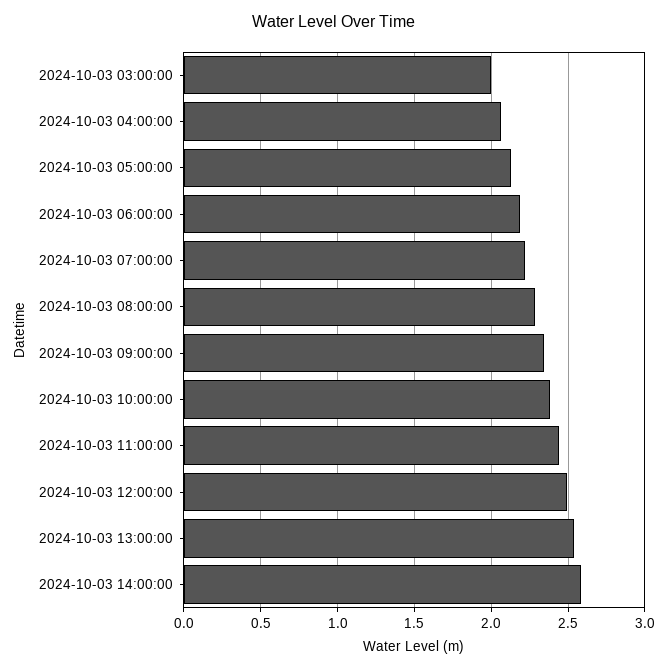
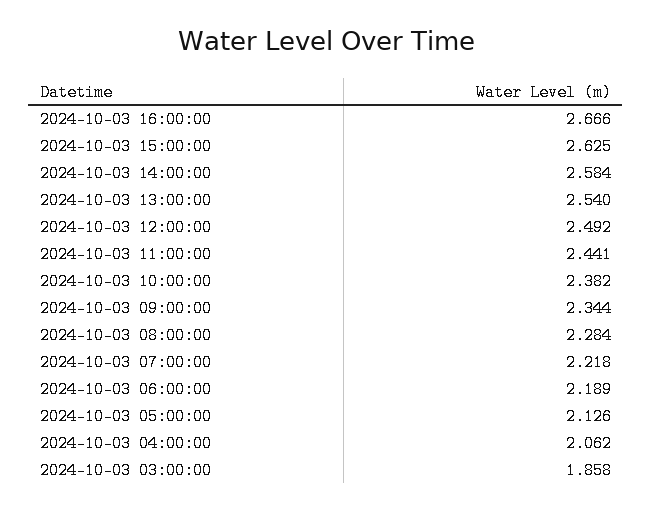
2024-10-03 03:00:00: 2 -> 1.858
2024-10-03 16:00:00: none -> 2.666
2024-10-03 15:00:00: none -> 2.625

